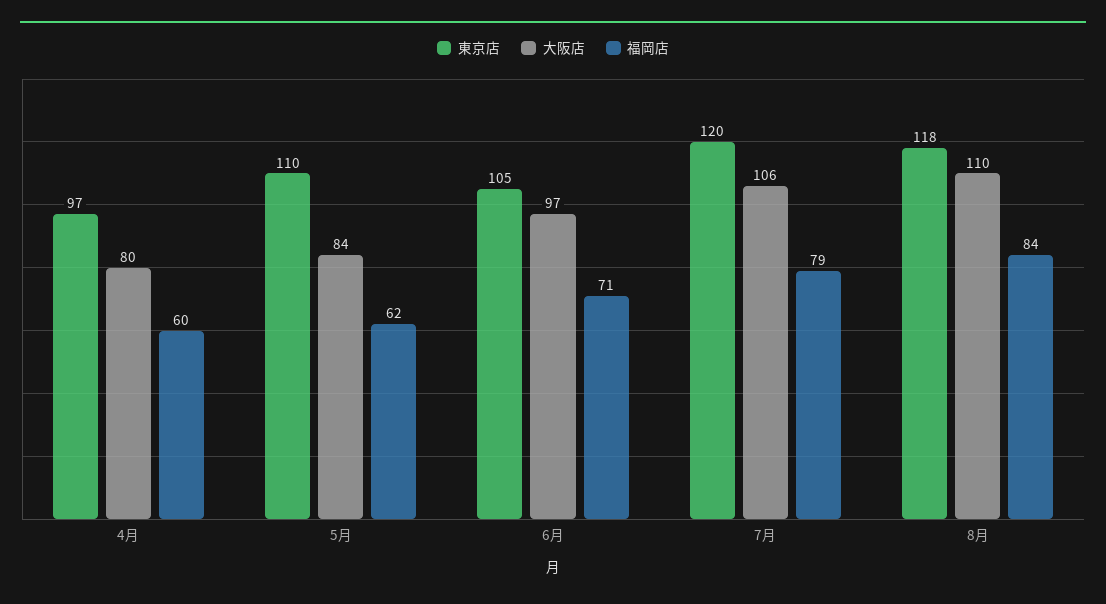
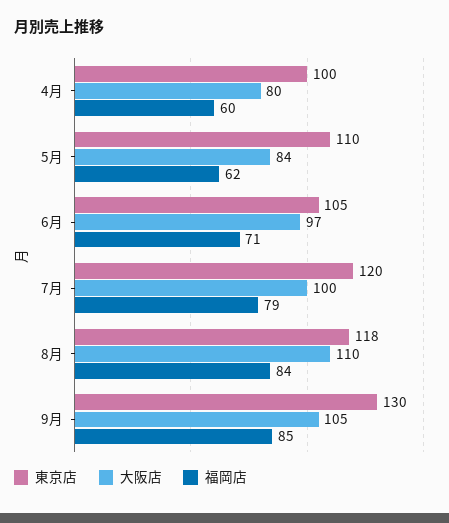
東京店, 4月: 97 -> 100
大阪店, 7月: 106 -> 100
東京店, 9月: none -> 130
大阪店, 9月: none -> 105
福岡店, 9月: none -> 85

